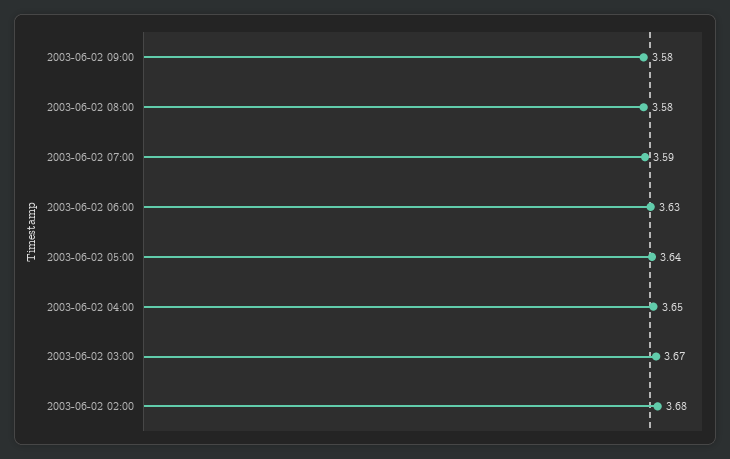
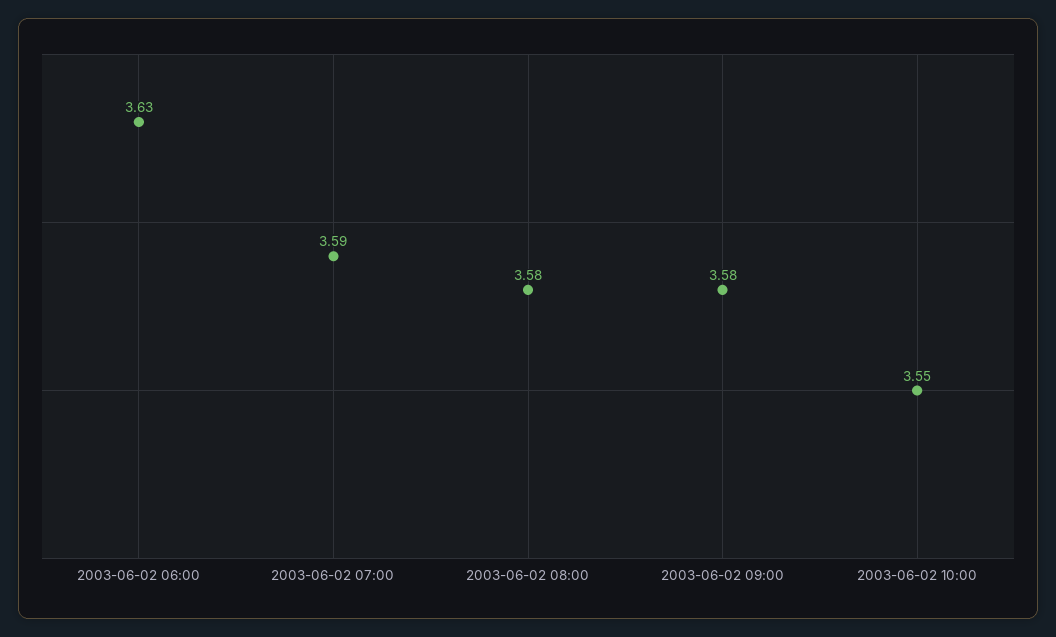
2003-06-02 05:00: 3.64 -> none
2003-06-02 04:00: 3.65 -> none
2003-06-02 03:00: 3.67 -> none
2003-06-02 02:00: 3.68 -> none
2003-06-02 10:00: none -> 3.55

